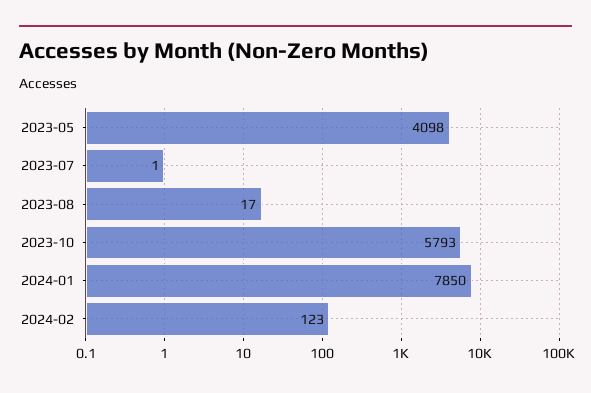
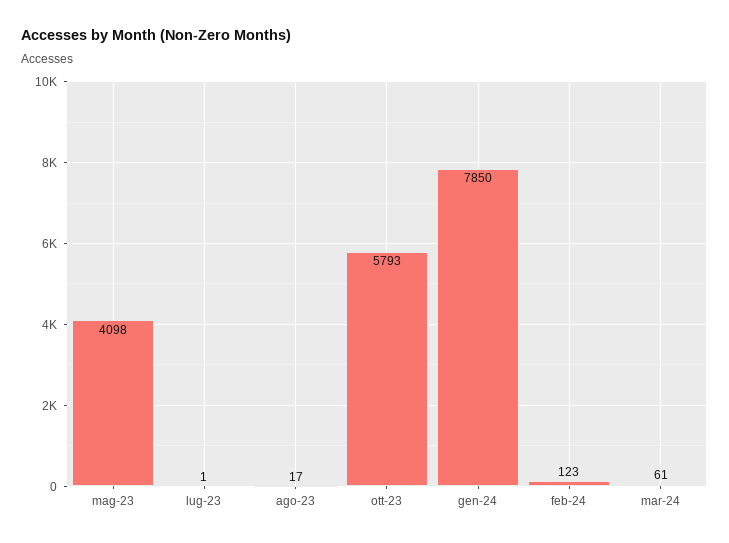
mar-24: none -> 61

